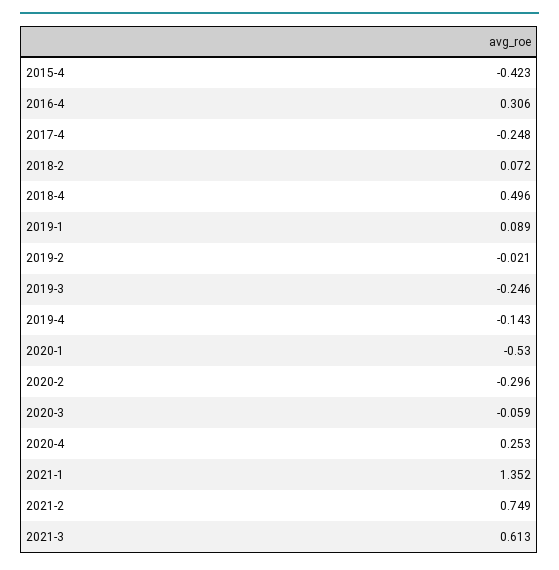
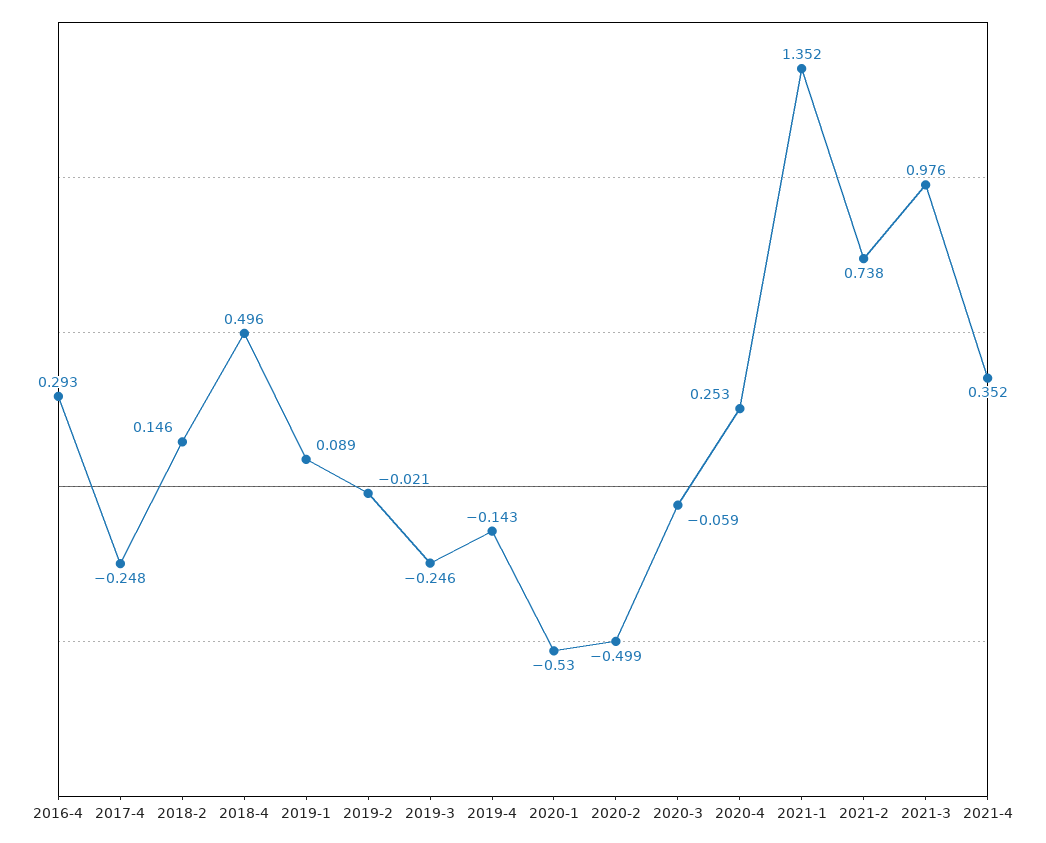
2015-4: -0.423 -> none
2016-4: 0.306 -> 0.293
2018-2: 0.072 -> 0.146
2020-2: -0.296 -> -0.499
2021-2: 0.749 -> 0.738
2021-3: 0.613 -> 0.976
2021-4: none -> 0.352

